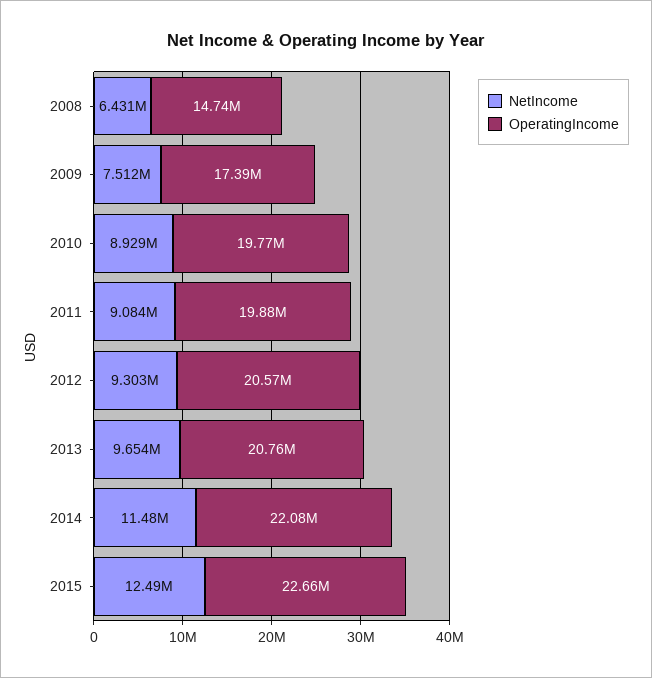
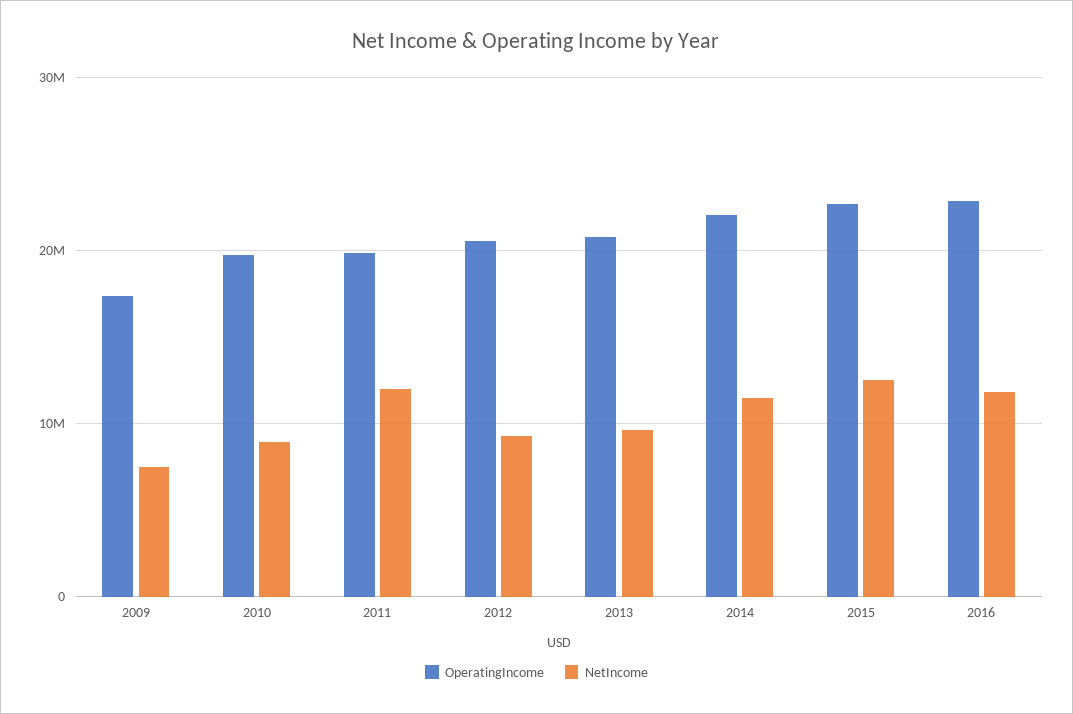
NetIncome, 2008: 6431000 -> none
OperatingIncome, 2008: 14740000 -> none
NetIncome, 2011: 9084000 -> 12000000
OperatingIncome, 2016: none -> 23000000
NetIncome, 2016: none -> 12000000

